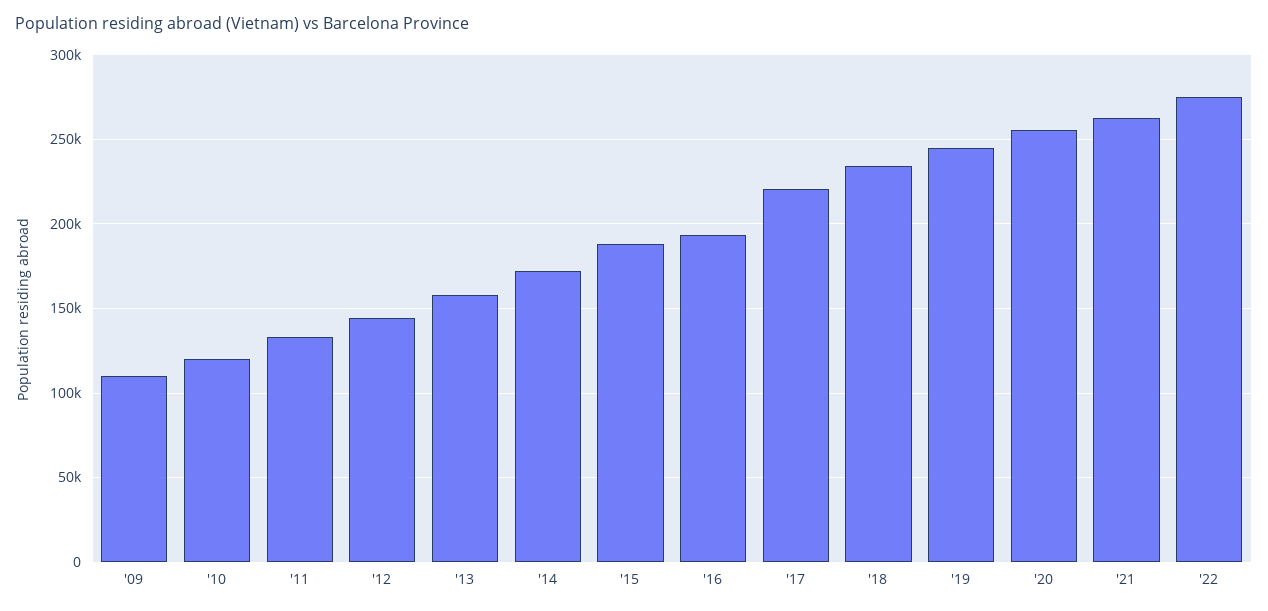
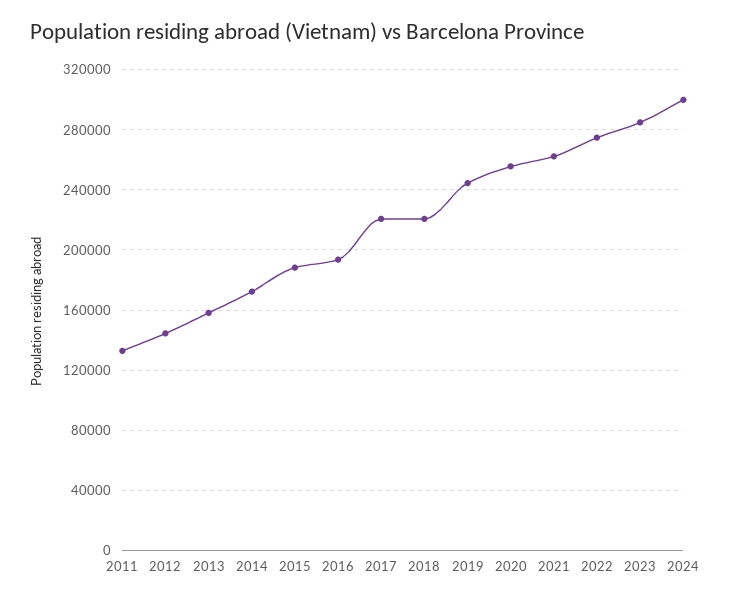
'09: 110000 -> none
'10: 120000 -> none
'18: 235000 -> 220000
2023: none -> 285000
2024: none -> 300000

